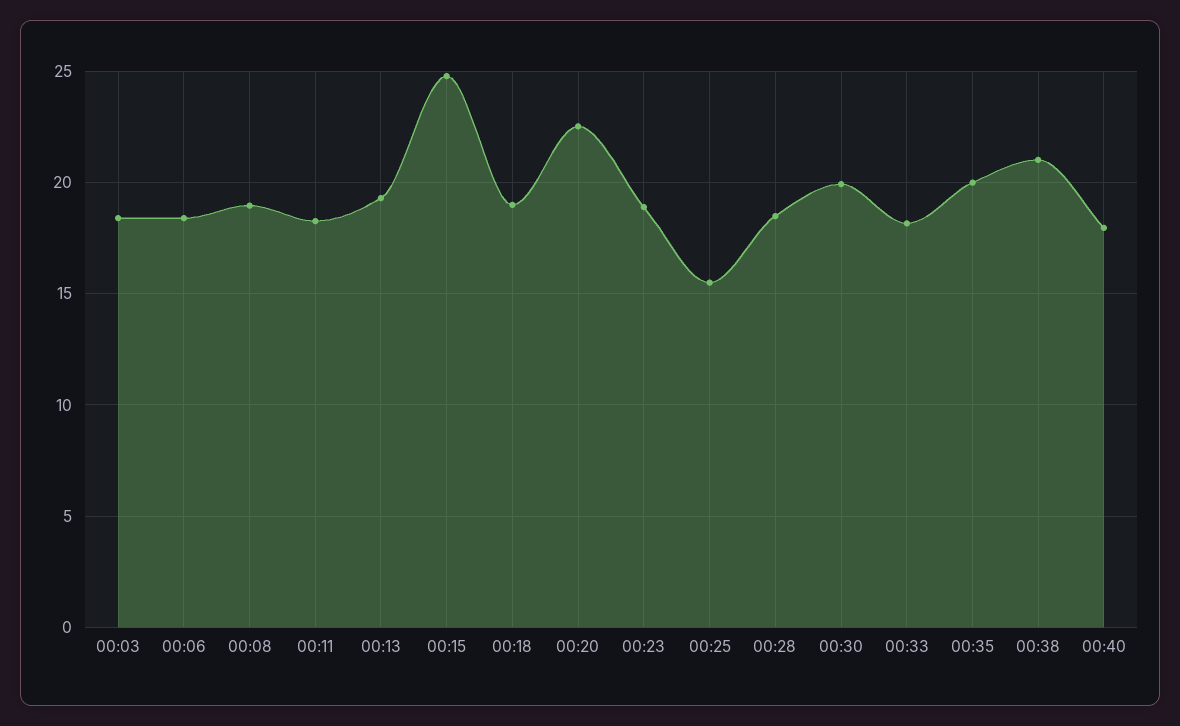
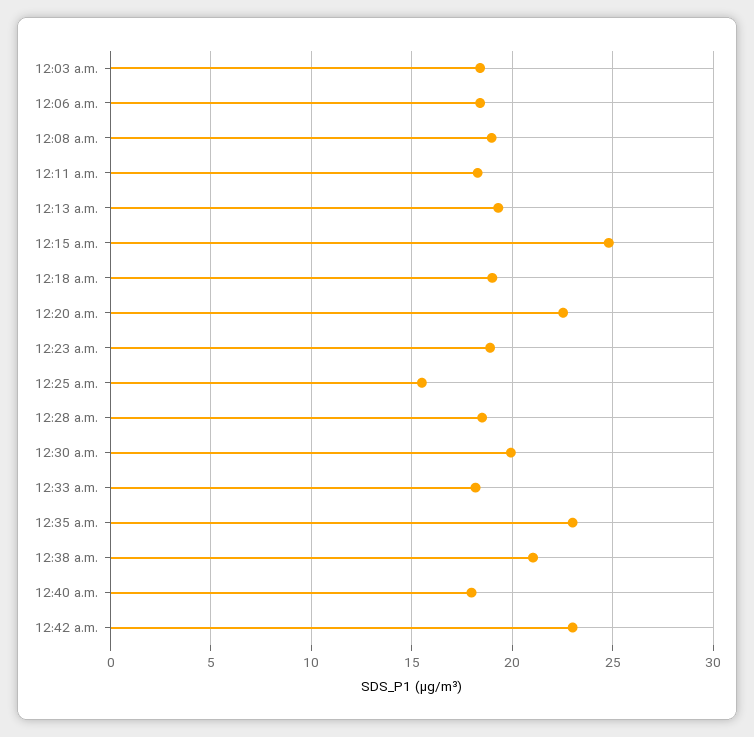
00:35: 20 -> 23
12:42 a.m.: none -> 23

